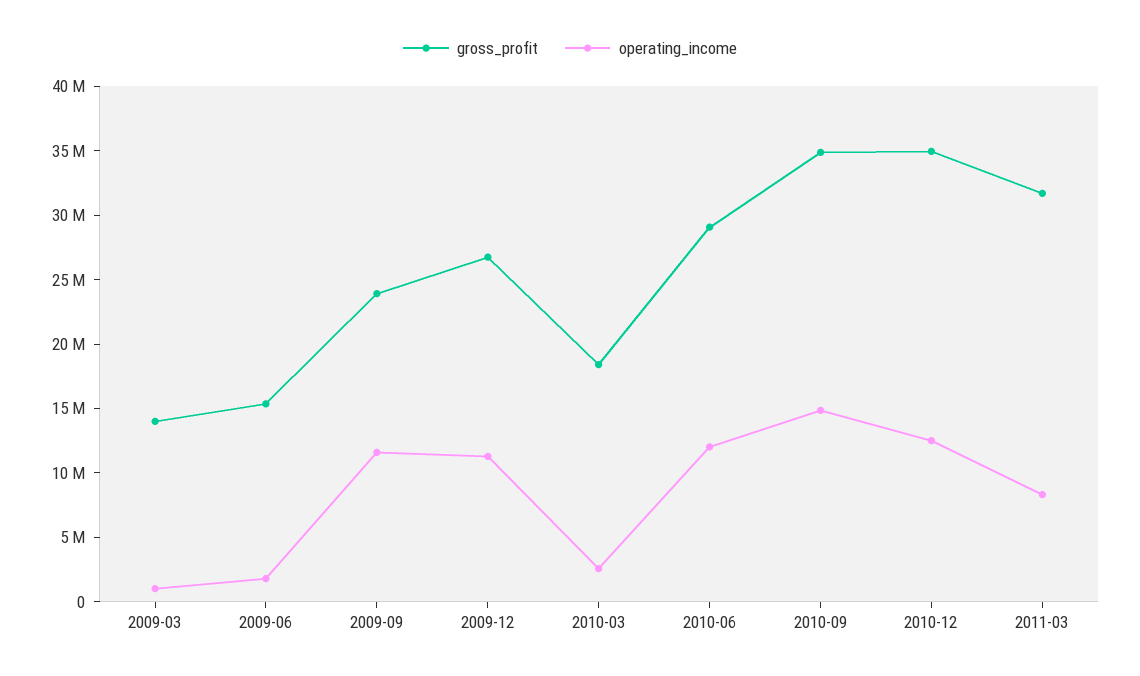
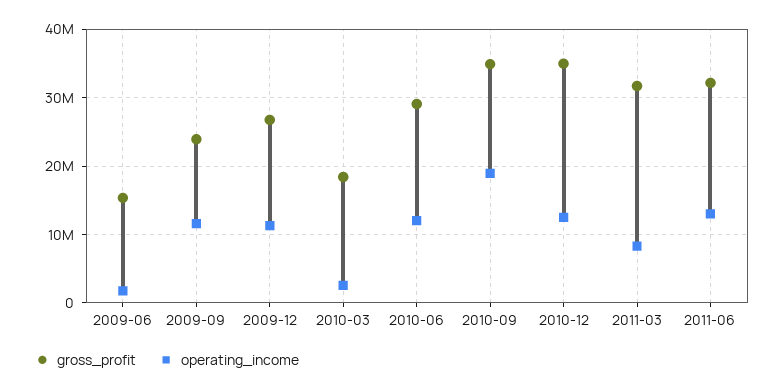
gross_profit, 2009-03: 14000000 -> none
operating_income, 2009-03: 1000000 -> none
operating_income, 2010-09: 15000000 -> 19000000
gross_profit, 2011-06: none -> 32000000
operating_income, 2011-06: none -> 13000000

